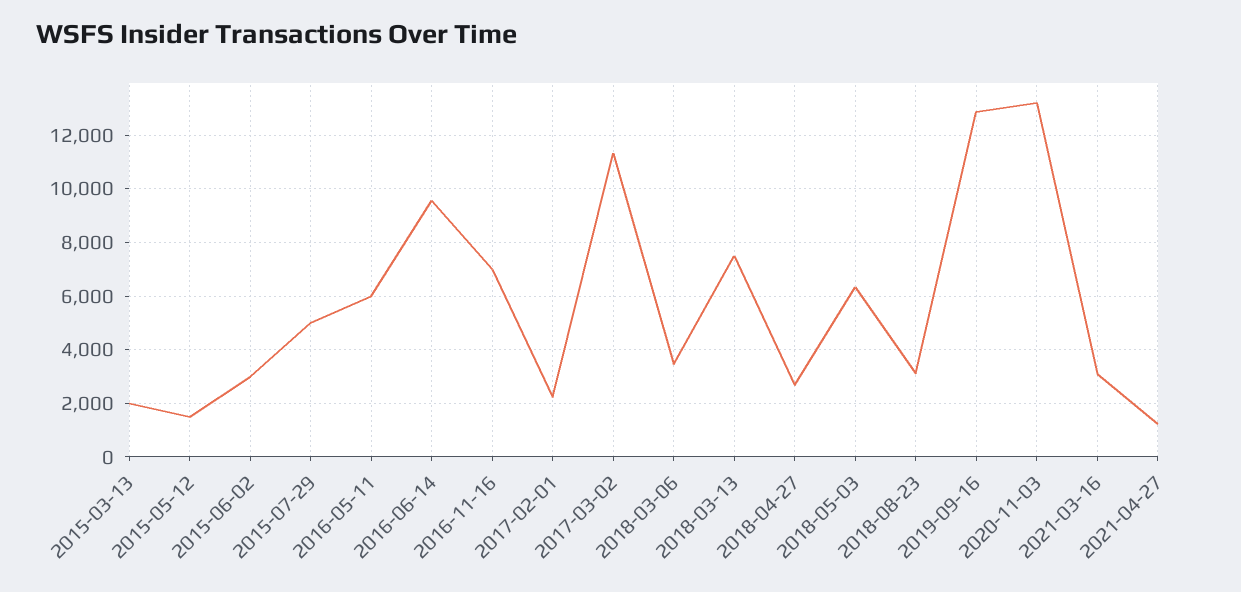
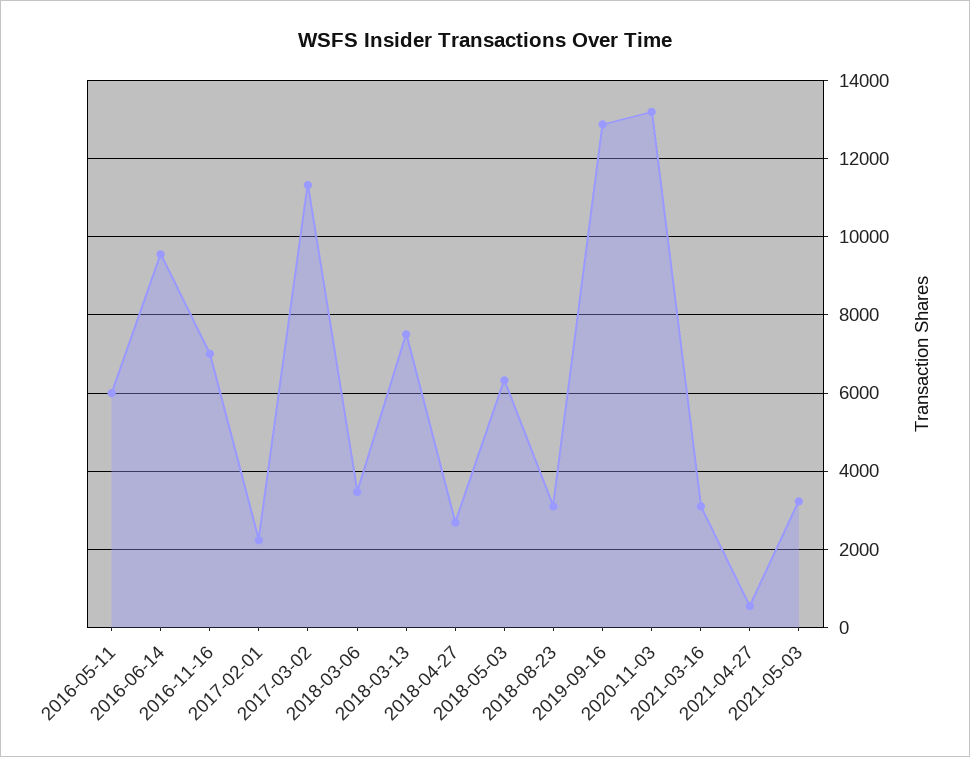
2015-03-13: 2000 -> none
2015-05-12: 1500 -> none
2015-06-02: 3000 -> none
2015-07-29: 5000 -> none
2021-04-27: 1250 -> 600
2021-05-03: none -> 3200

